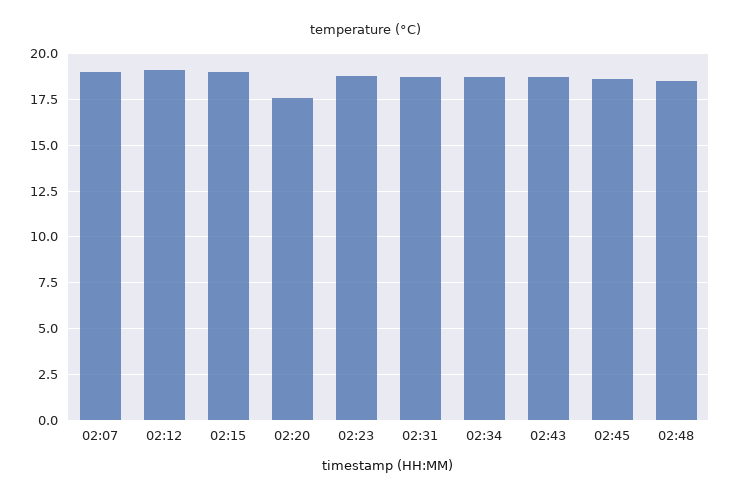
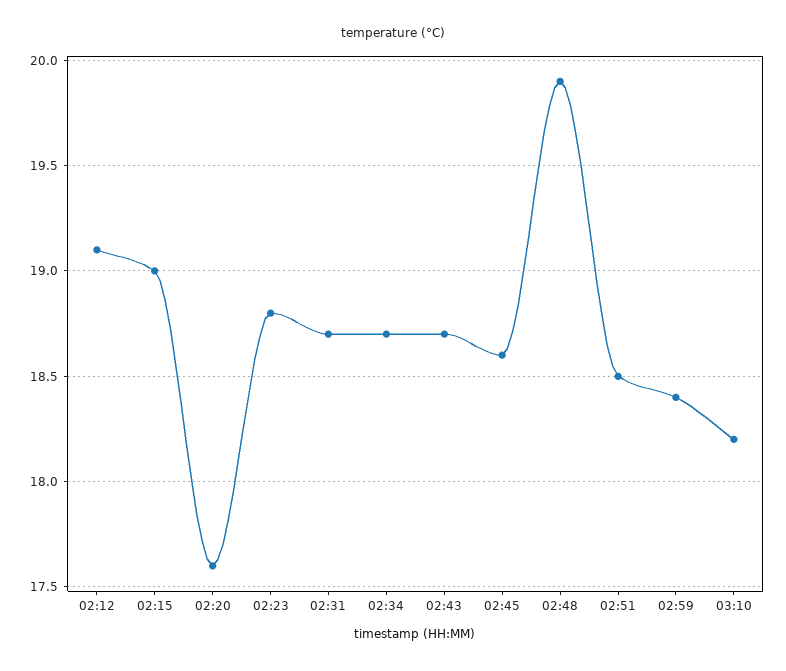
02:07: 19 -> none
02:48: 18.5 -> 19.9
02:51: none -> 18.5
02:59: none -> 18.4
03:10: none -> 18.2

